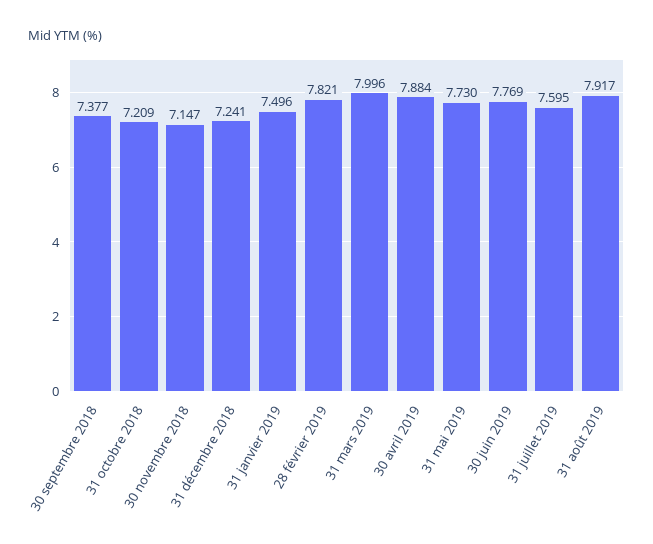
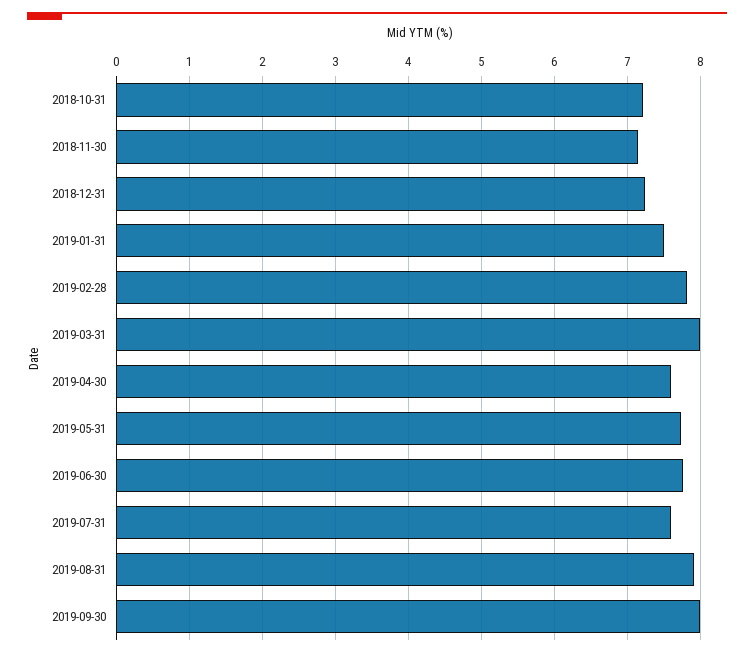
30 septembre 2018: 7.377 -> none
30 avril 2019: 7.884 -> 7.6
2019-09-30: none -> 8

